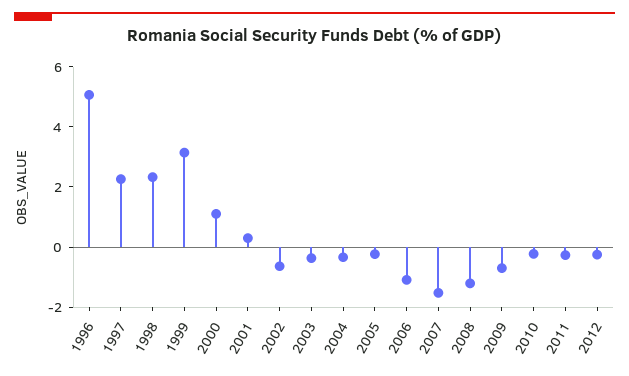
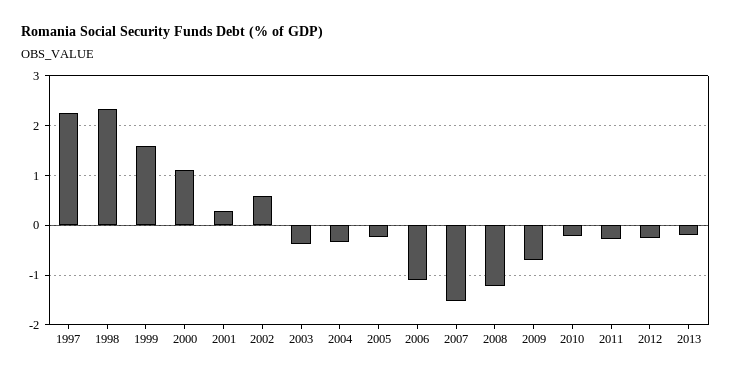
1996: 5 -> none
1999: 3 -> 1.6
2002: -0.5 -> 0.6
2013: none -> -0.2

